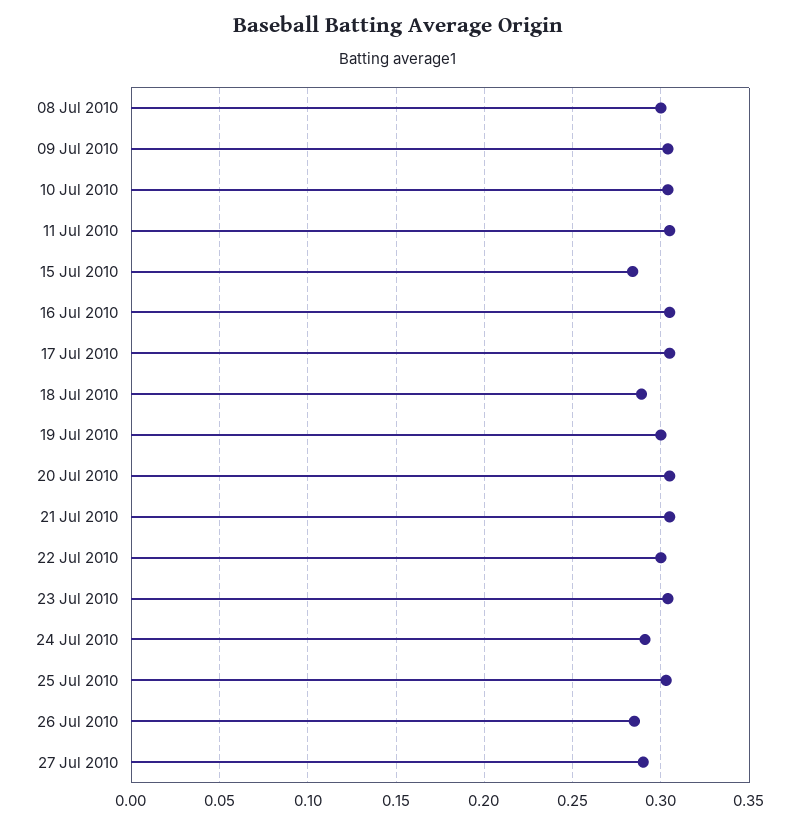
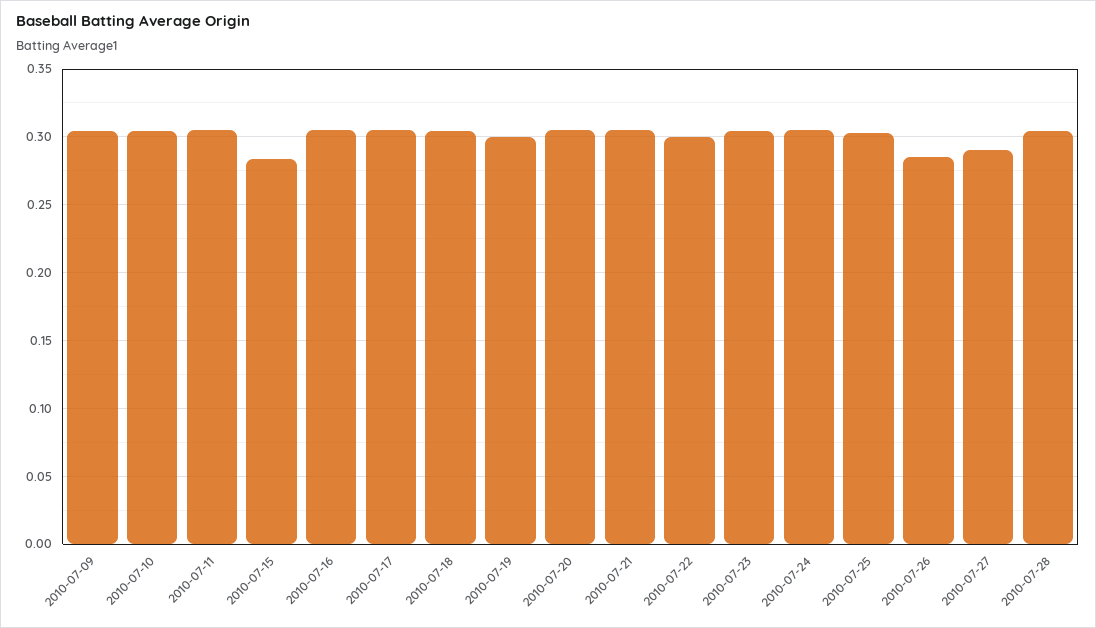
08 Jul 2010: 0.3 -> none
18 Jul 2010: 0.29 -> 0.305
24 Jul 2010: 0.29 -> 0.305
2010-07-28: none -> 0.305

